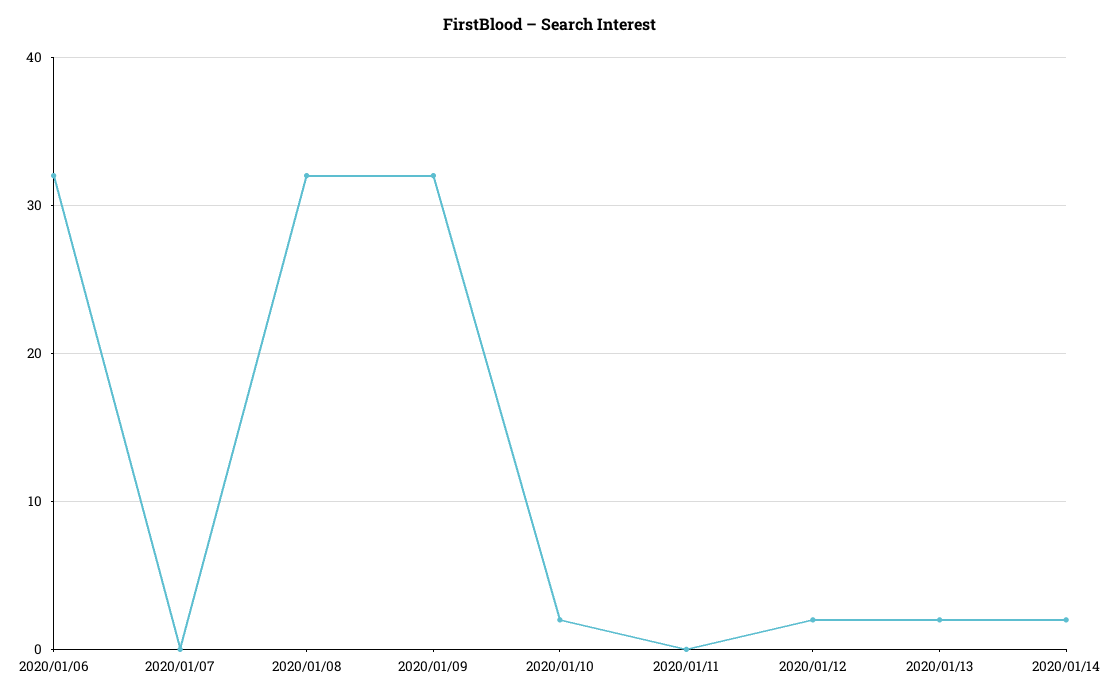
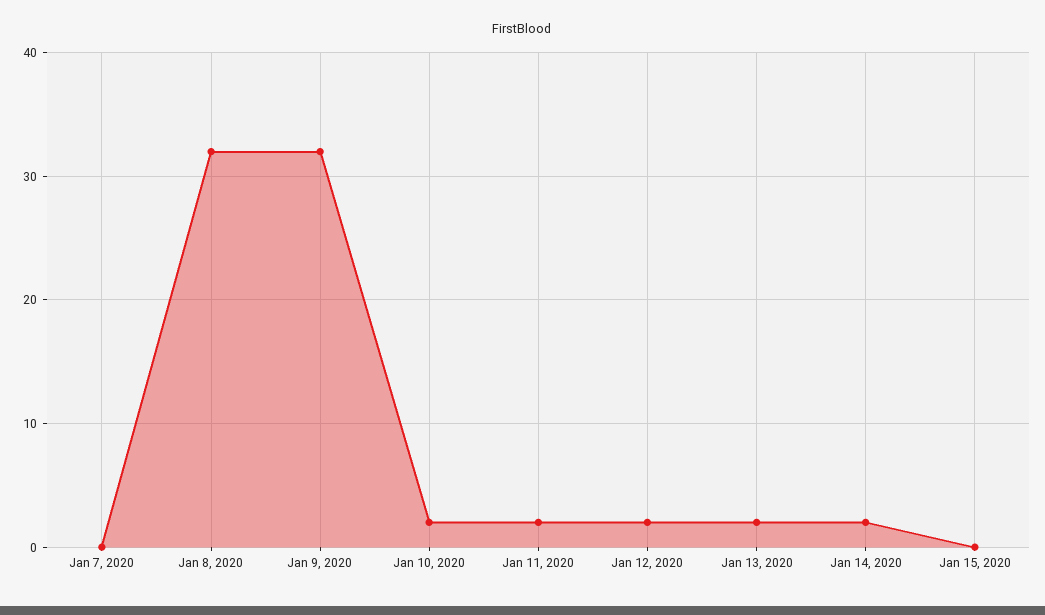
2020/01/06: 32 -> none
2020/01/11: 0 -> 2
Jan 15, 2020: none -> 0

